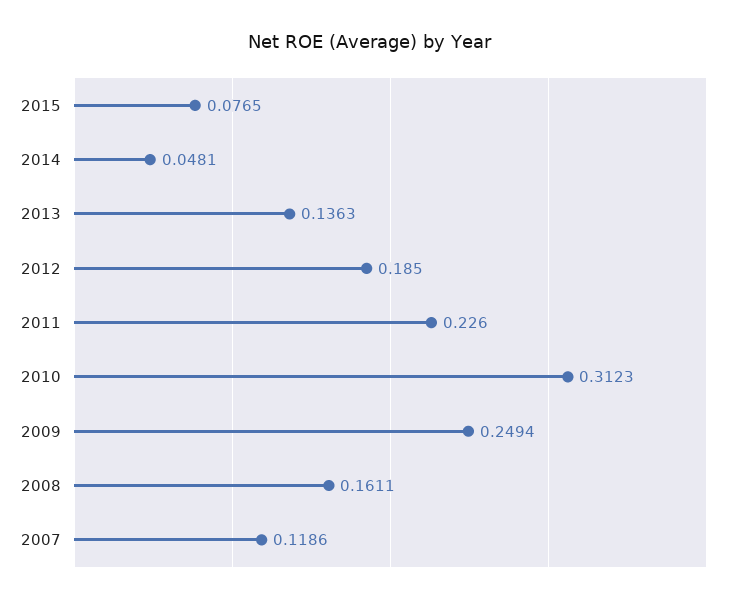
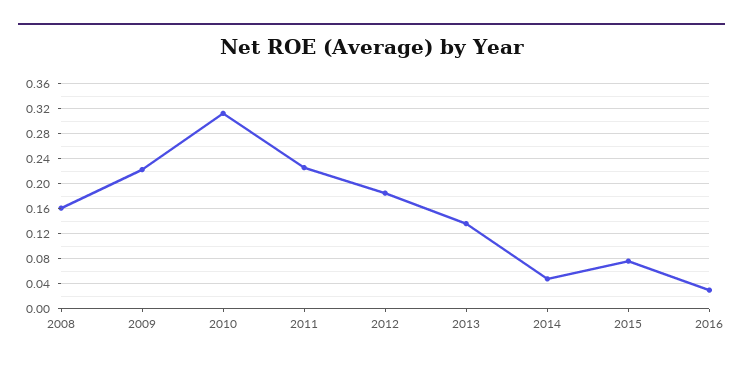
2009: 0.2494 -> 0.22
2007: 0.1186 -> none
2016: none -> 0.03

